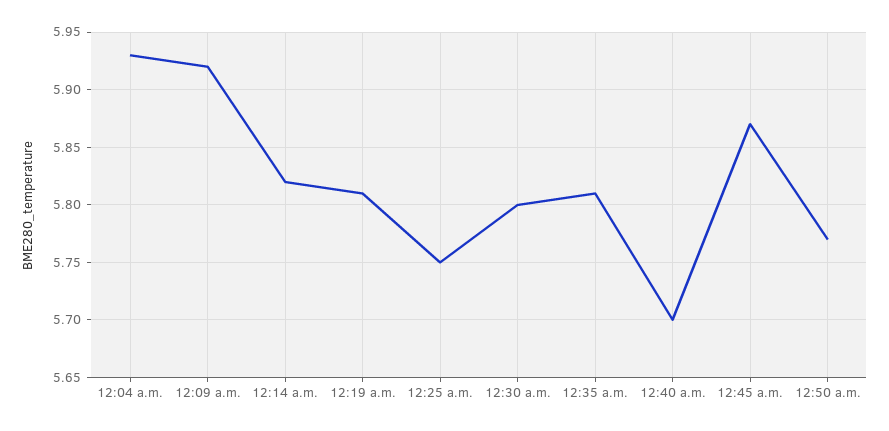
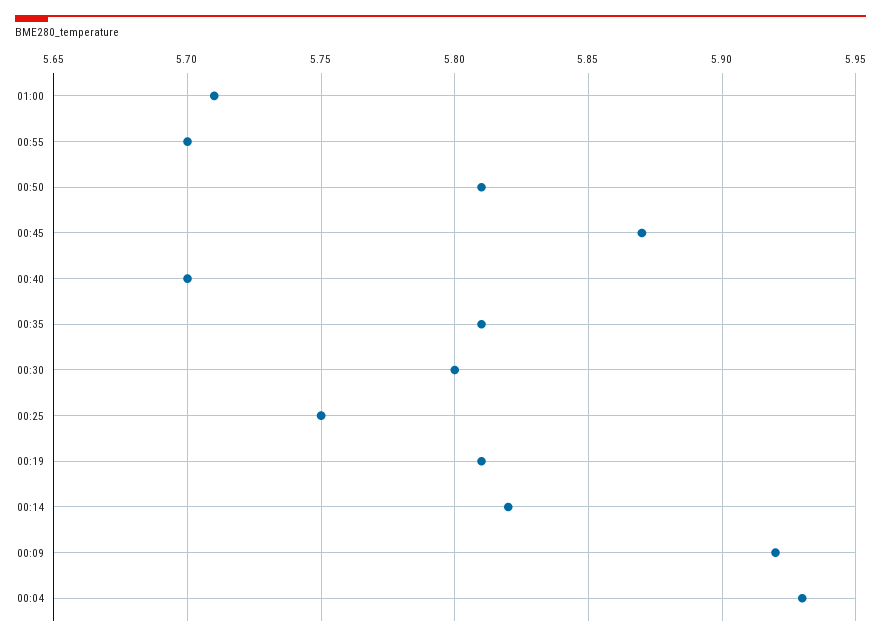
12:50 a.m.: 5.77 -> 5.81
01:00: none -> 5.71
00:55: none -> 5.7

